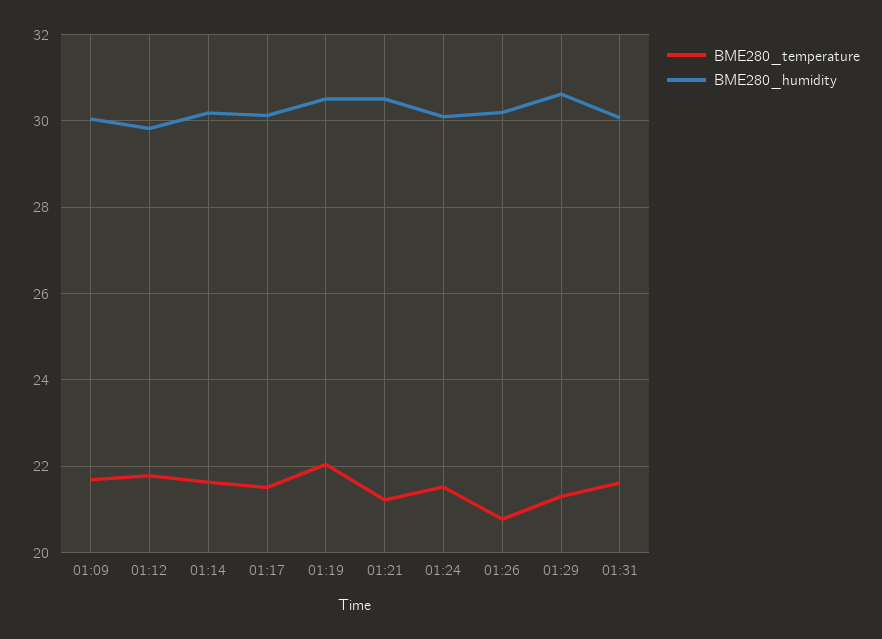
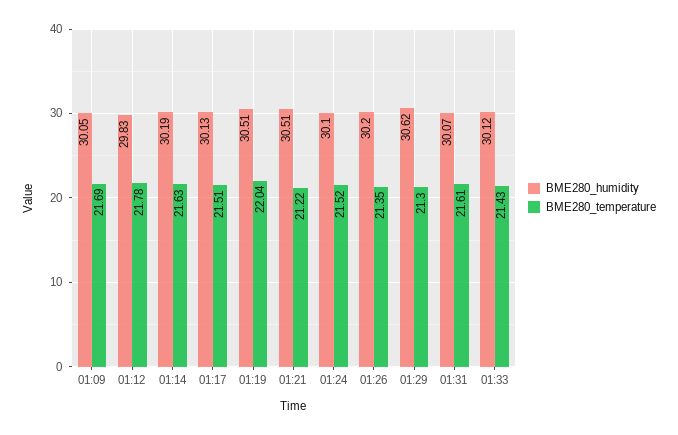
BME280_temperature, 01:26: 20.8 -> 21.35
BME280_humidity, 01:33: none -> 30.12
BME280_temperature, 01:33: none -> 21.43

